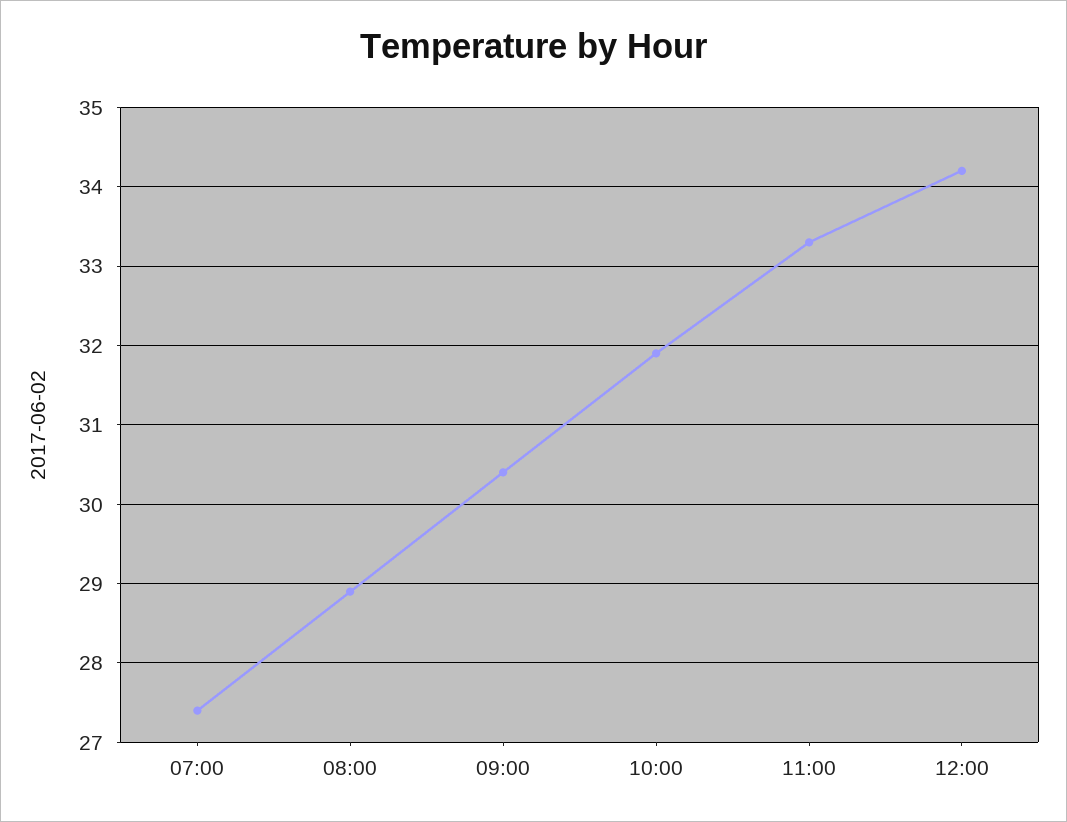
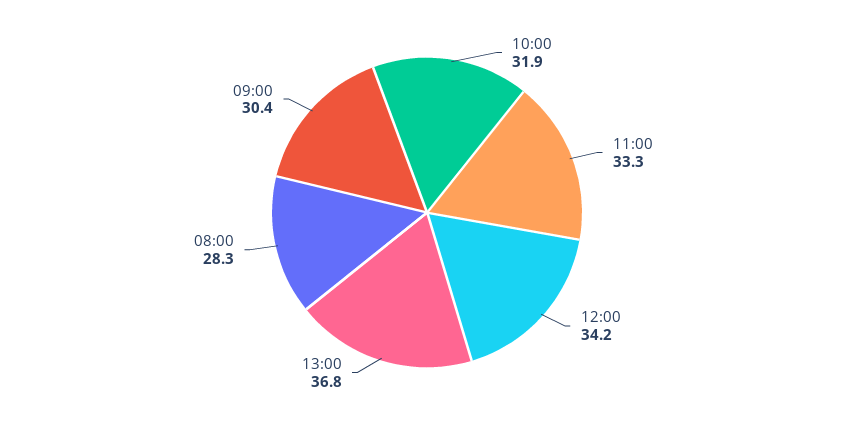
07:00: 27.4 -> none
08:00: 28.9 -> 28.3
13:00: none -> 36.8

